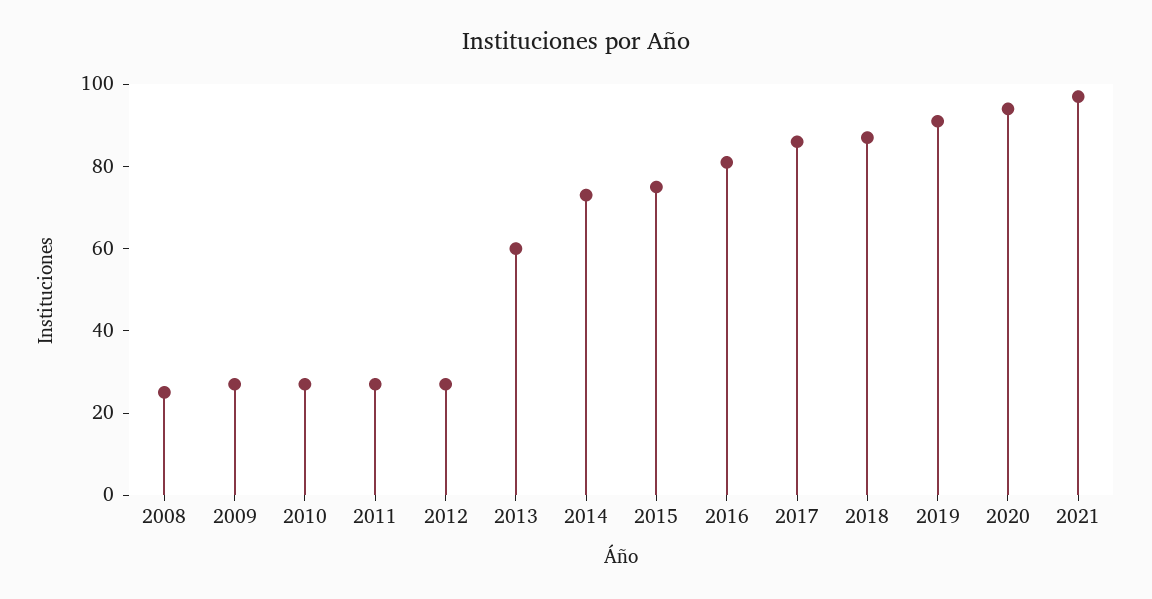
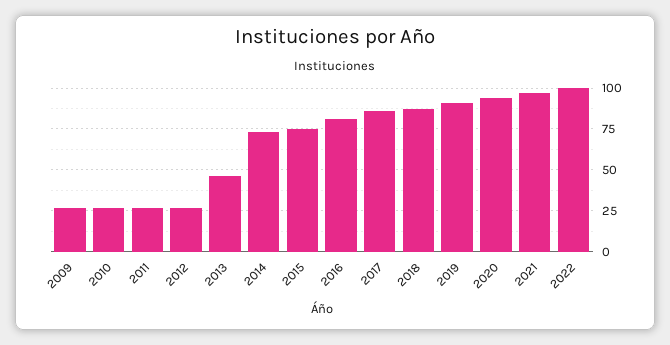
2008: 25 -> none
2013: 60 -> 45
2022: none -> 100

